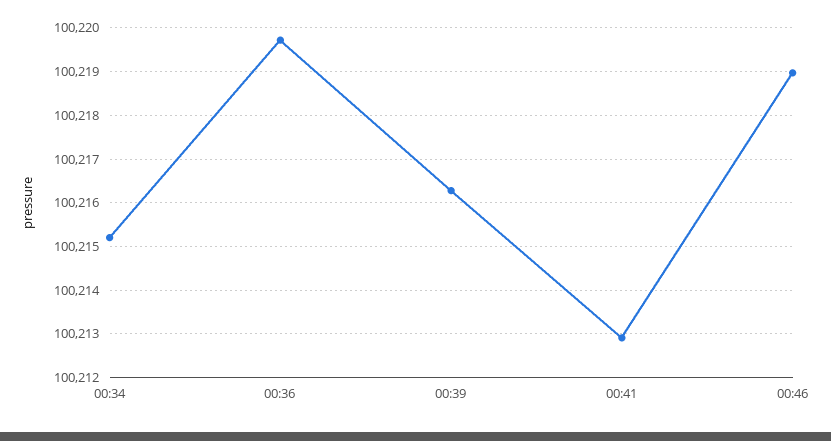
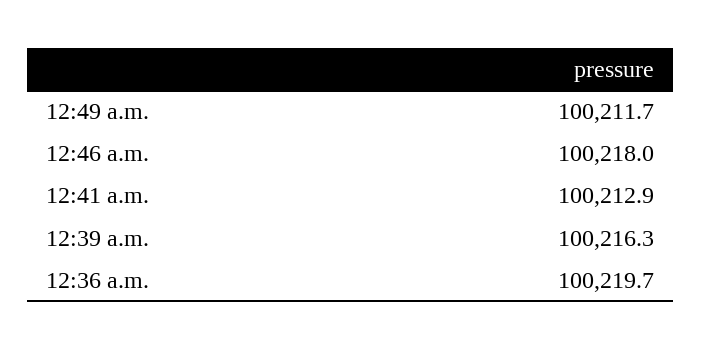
00:34: 100215.2 -> none
00:46: 100219 -> 100218
12:49 a.m.: none -> 100211.7

